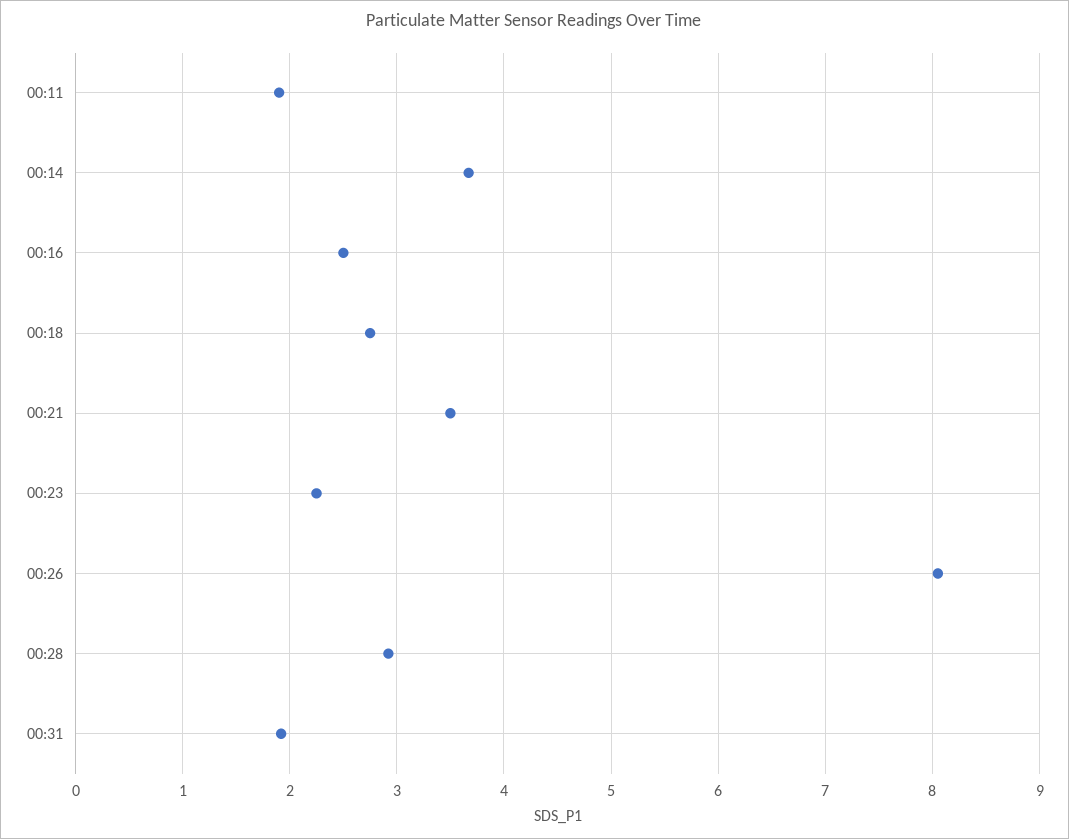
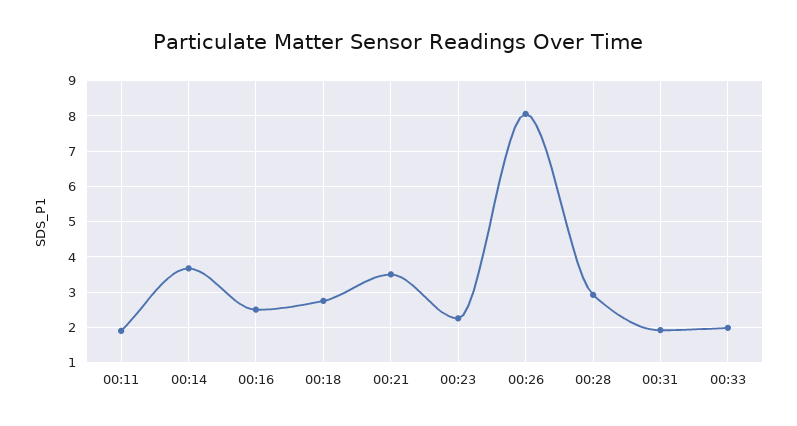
00:33: none -> 2

